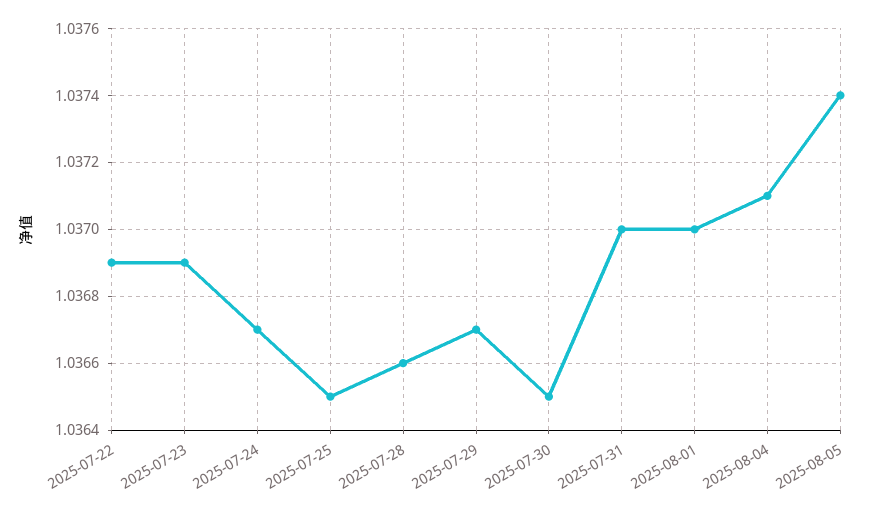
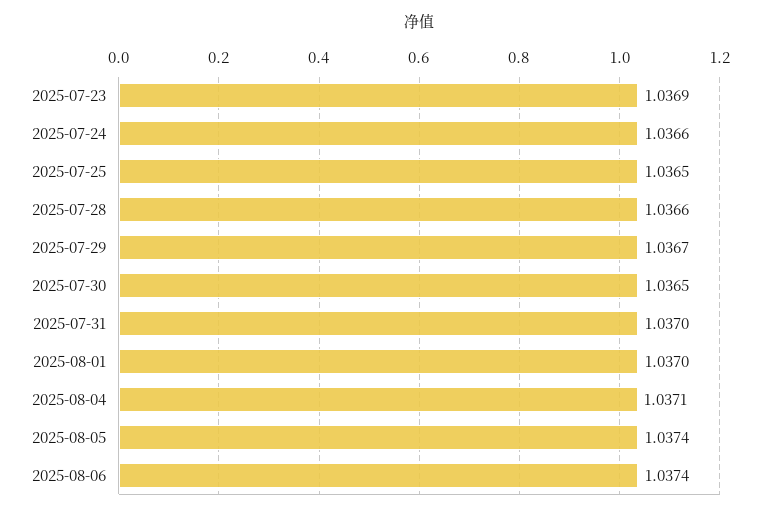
2025-07-22: 1.0369 -> none
2025-07-24: 1.0367 -> 1.0366
2025-08-06: none -> 1.0374

